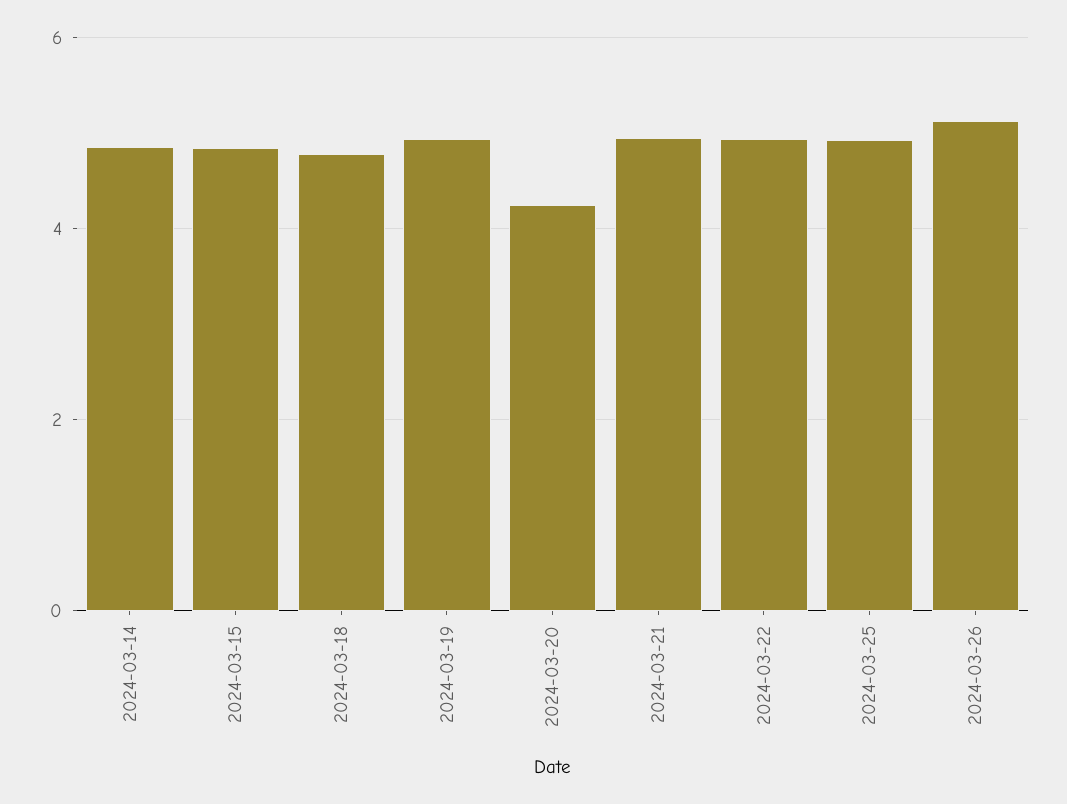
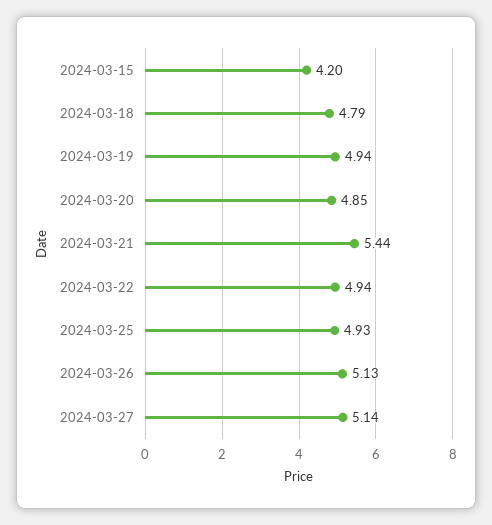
2024-03-14: 4.8 -> none
2024-03-15: 4.8 -> 4.2
2024-03-20: 4.2 -> 4.85
2024-03-21: 5 -> 5.44
2024-03-27: none -> 5.14

